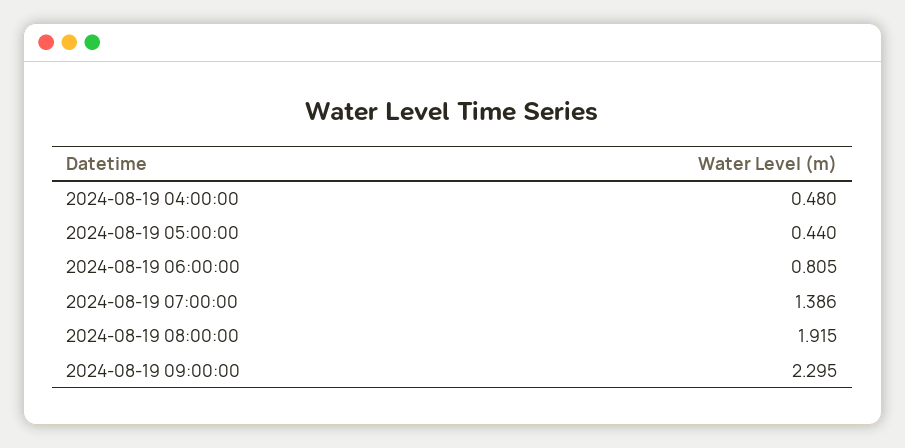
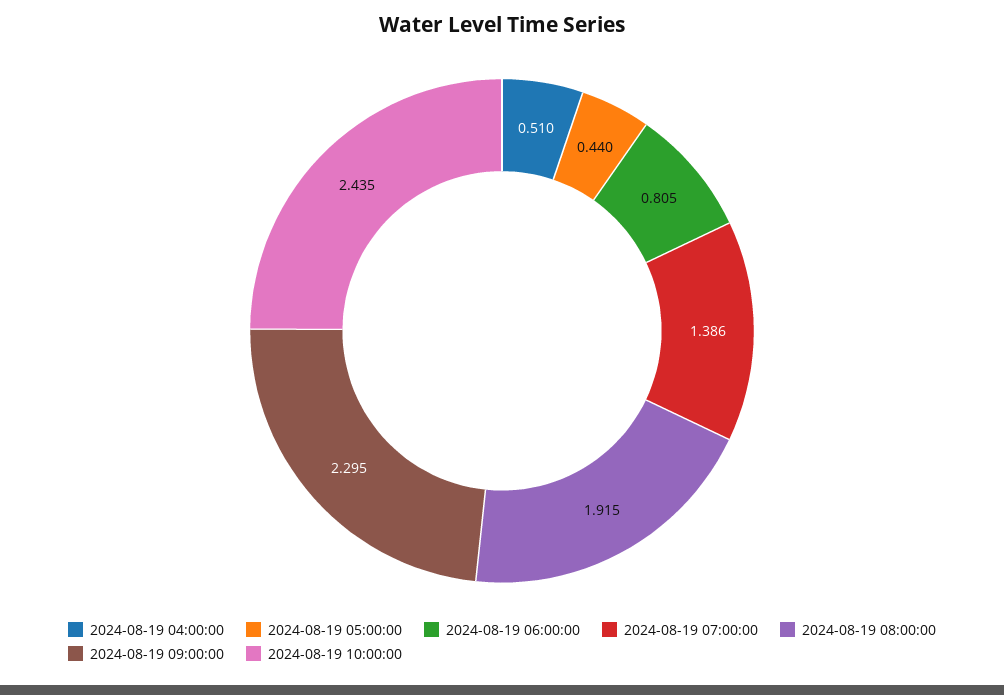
2024-08-19 04:00:00: 0.48 -> 0.51
2024-08-19 10:00:00: none -> 2.435

